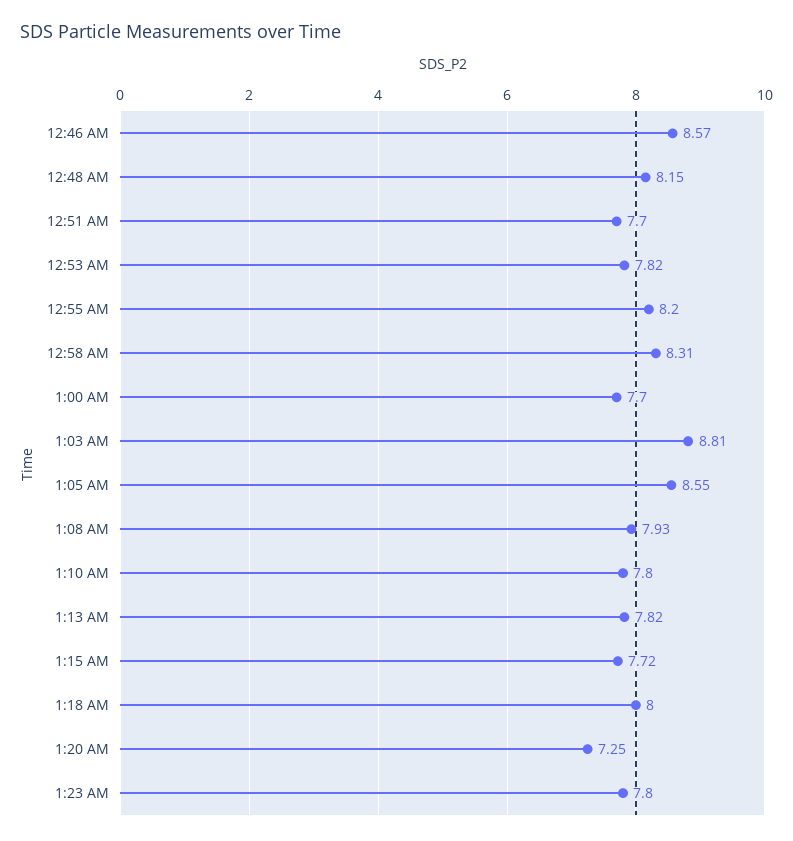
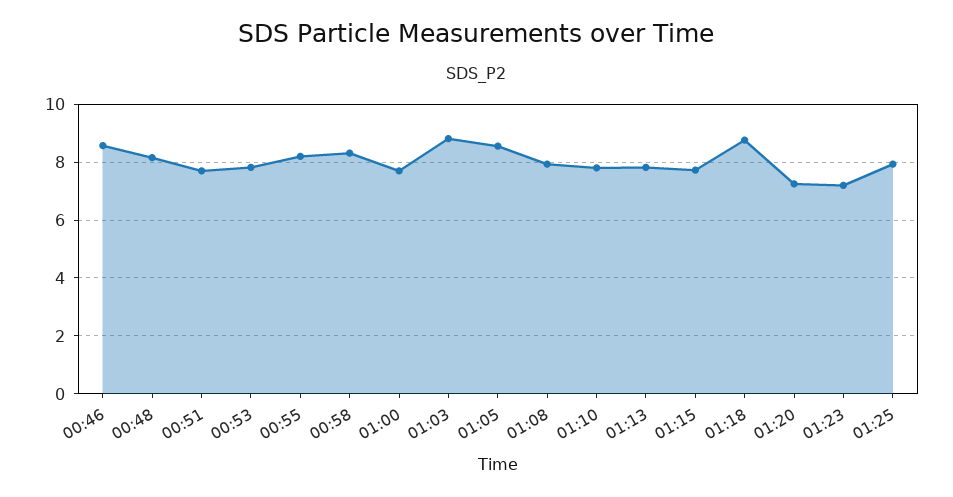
1:18 AM: 8 -> 8.75
1:23 AM: 7.8 -> 7.25
01:25: none -> 8

